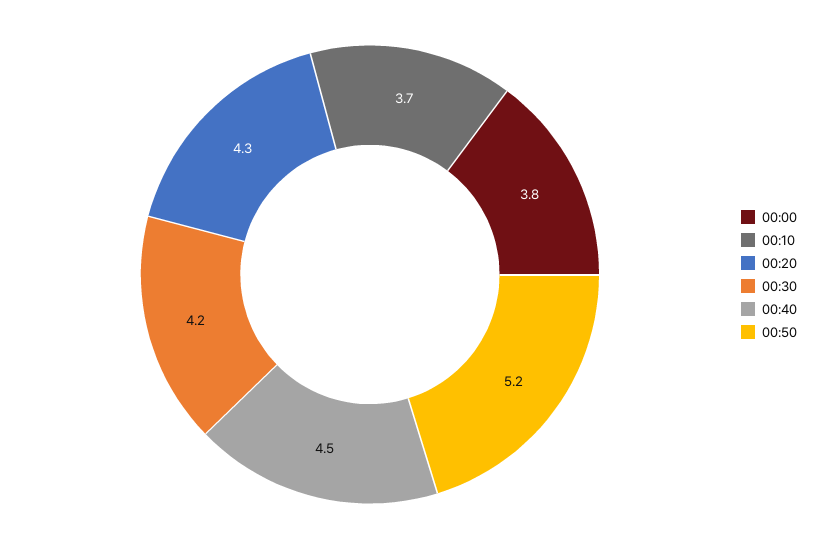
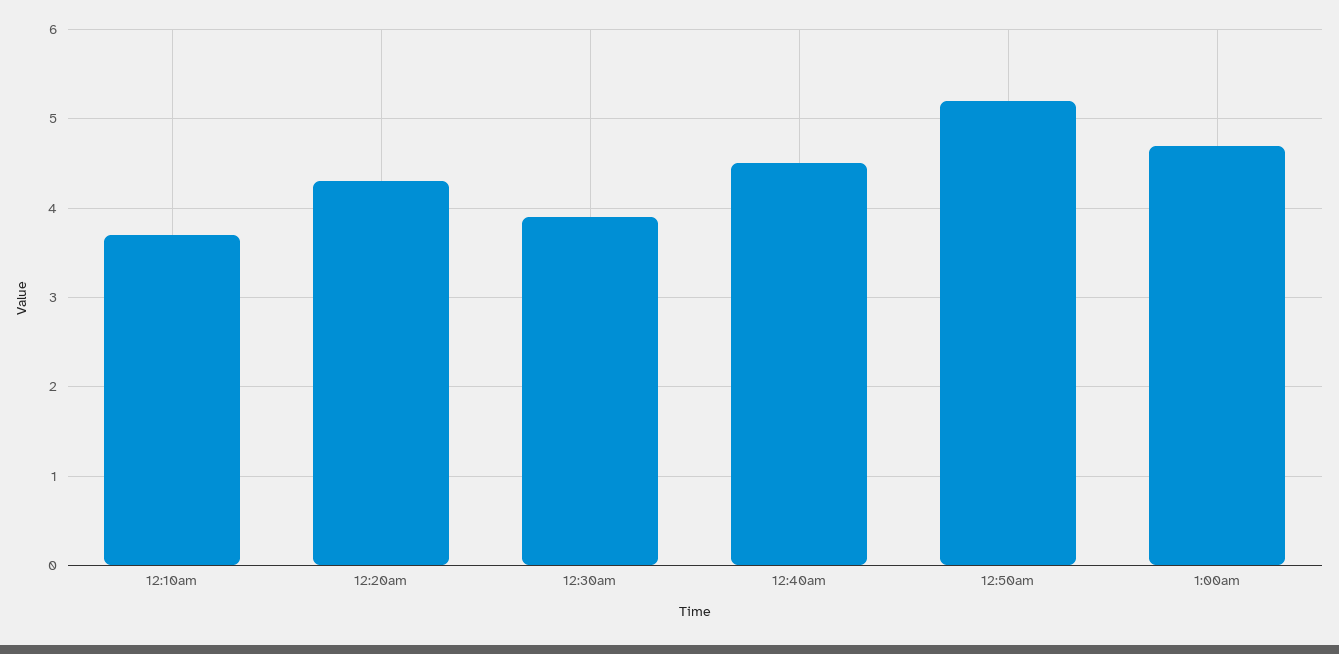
00:00: 3.8 -> none
00:30: 4.2 -> 3.9
1:00am: none -> 4.7

